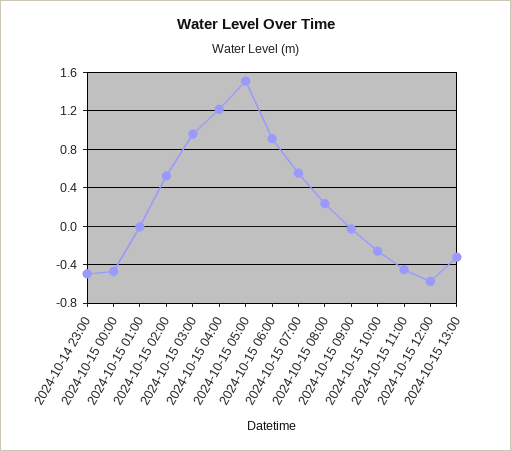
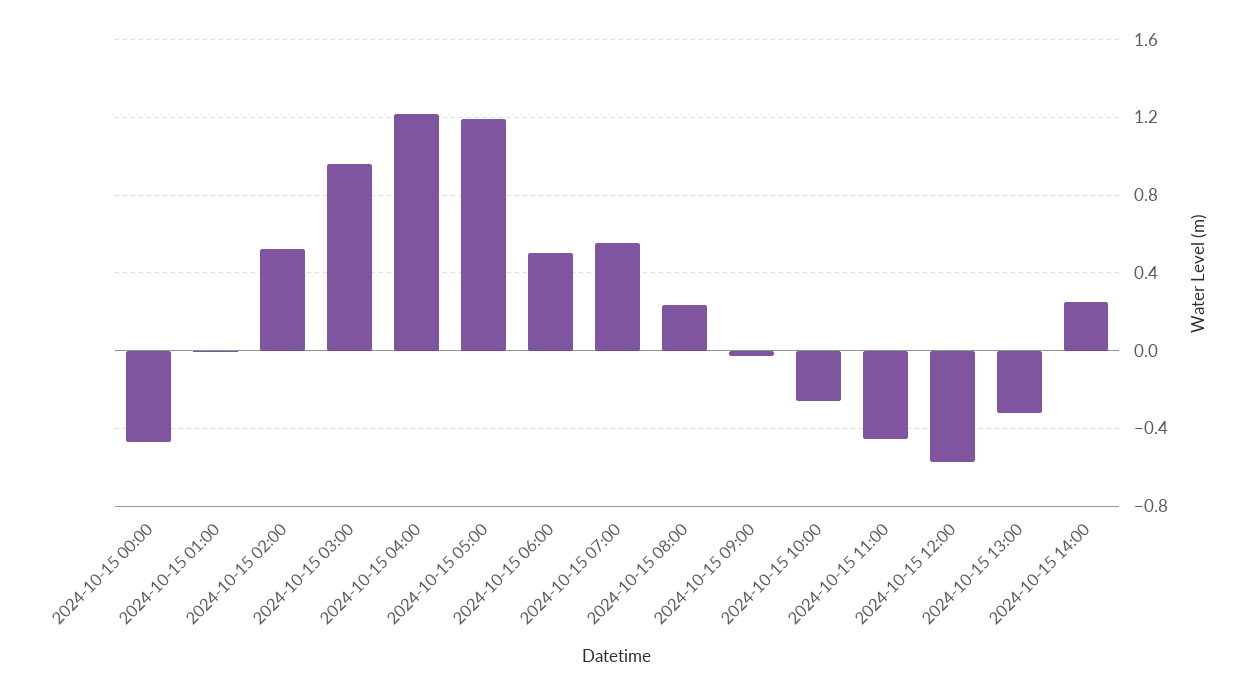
2024-10-14 23:00: -0.5 -> none
2024-10-15 05:00: 1.5 -> 1.2
2024-10-15 06:00: 0.9 -> 0.5
2024-10-15 14:00: none -> 0.25

